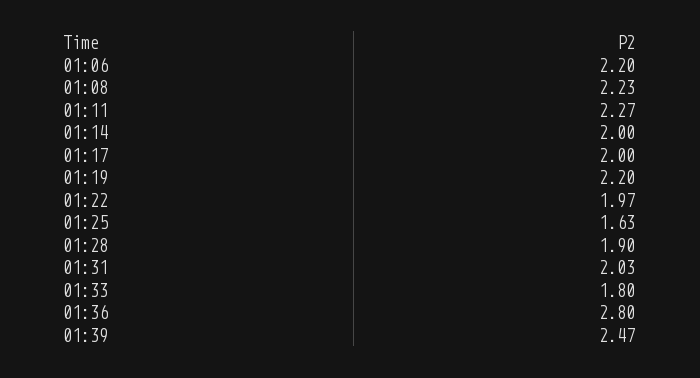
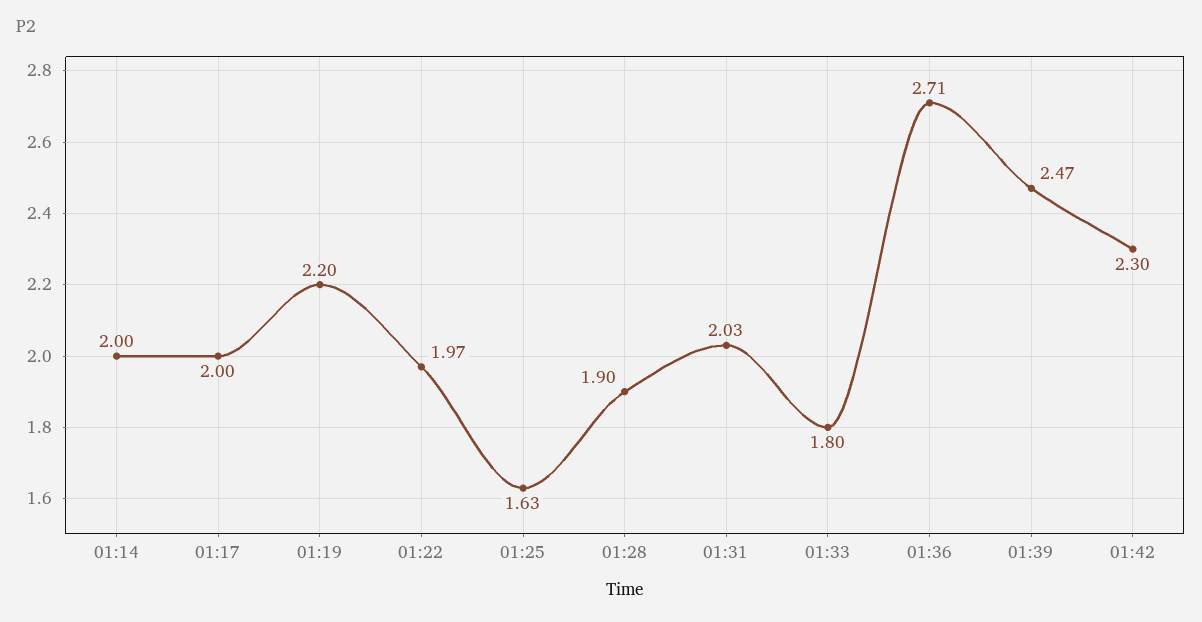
01:06: 2.2 -> none
01:08: 2.23 -> none
01:11: 2.27 -> none
01:36: 2.8 -> 2.71
01:42: none -> 2.3

